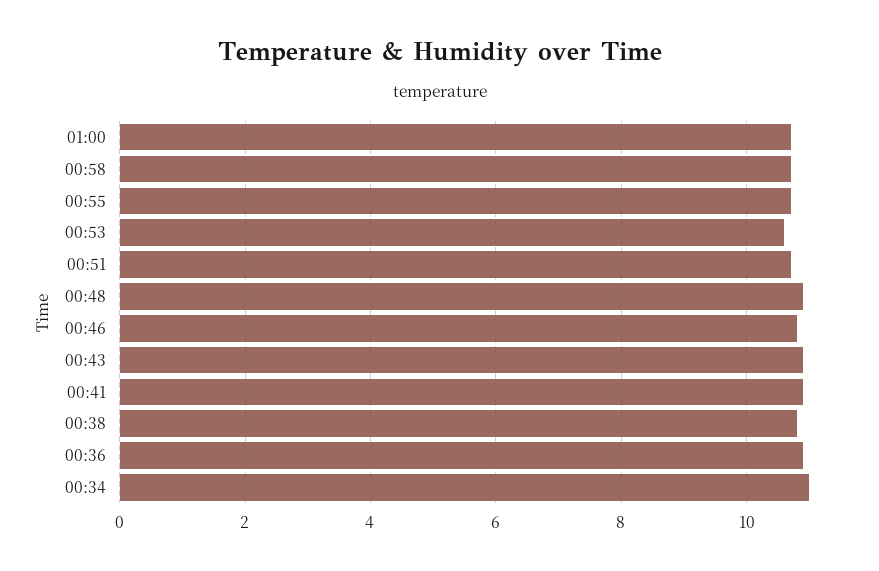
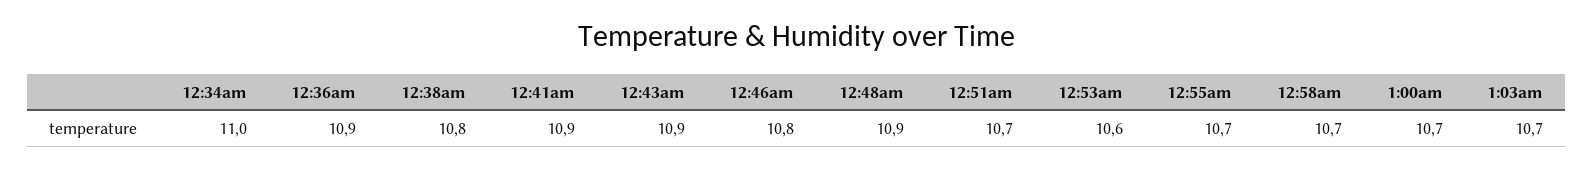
1:03am: none -> 10.7

